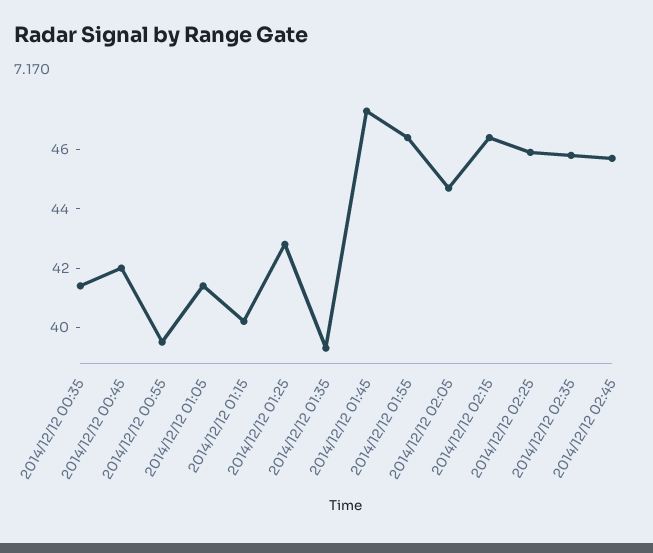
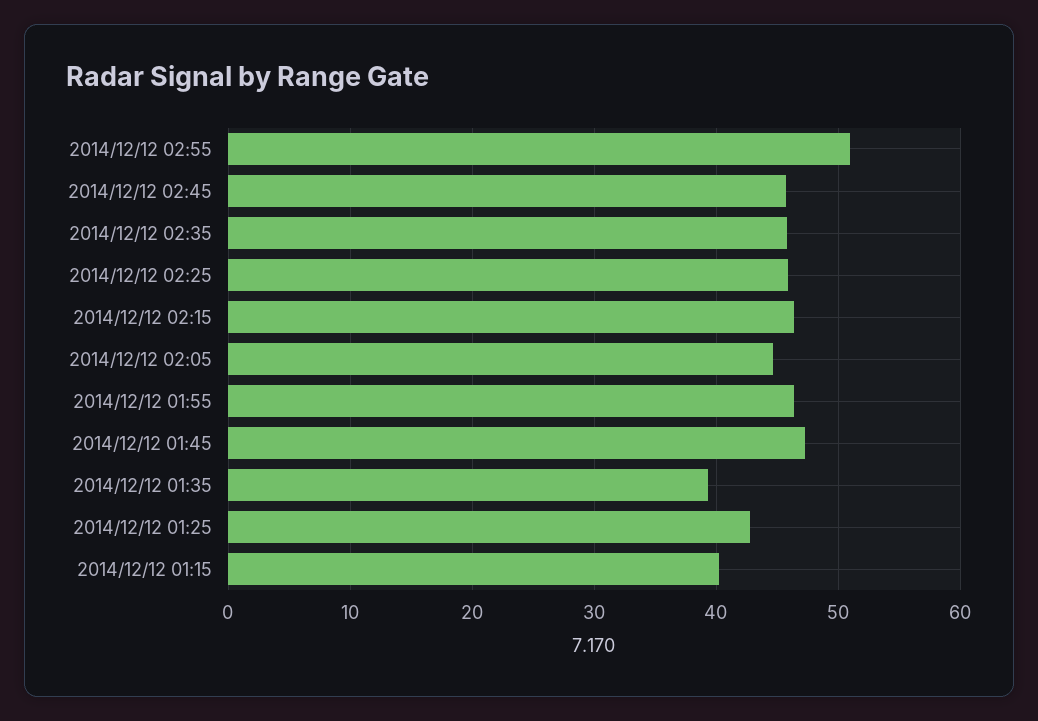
2014/12/12 00:35: 41.5 -> none
2014/12/12 00:45: 42 -> none
2014/12/12 00:55: 39.5 -> none
2014/12/12 01:05: 41.5 -> none
2014/12/12 02:55: none -> 51

